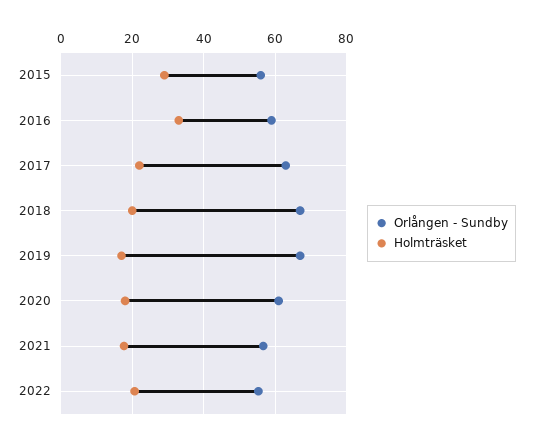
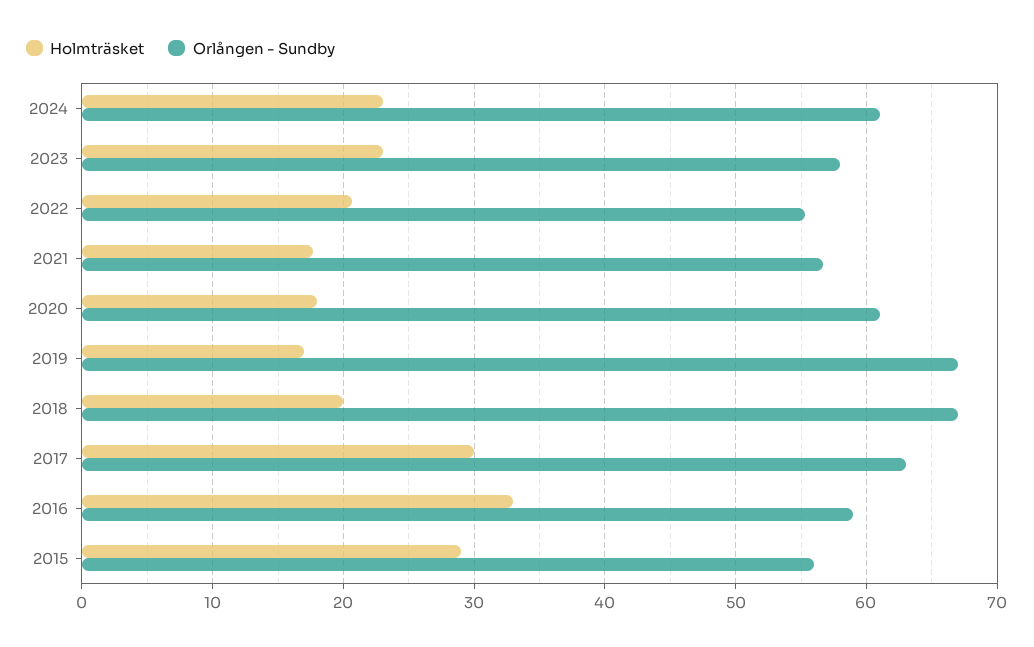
Holmträsket, 2017: 22 -> 30
Holmträsket, 2024: none -> 23
Orlången - Sundby, 2024: none -> 61
Holmträsket, 2023: none -> 23
Orlången - Sundby, 2023: none -> 58

